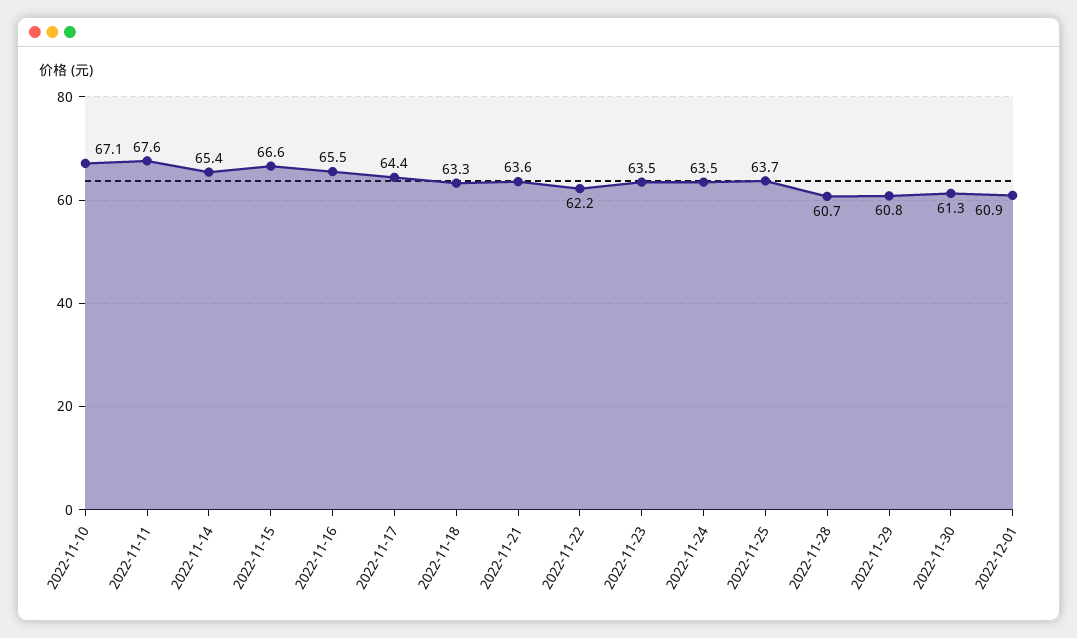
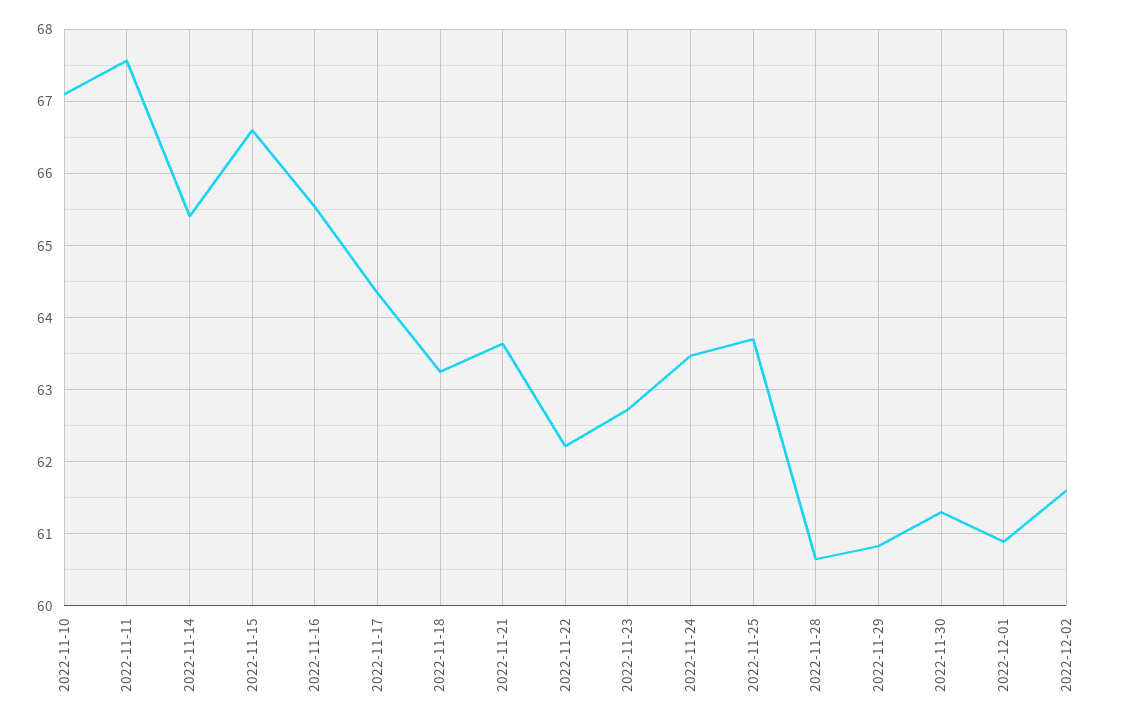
2022-11-23: 63.5 -> 62.7
2022-12-02: none -> 61.6

